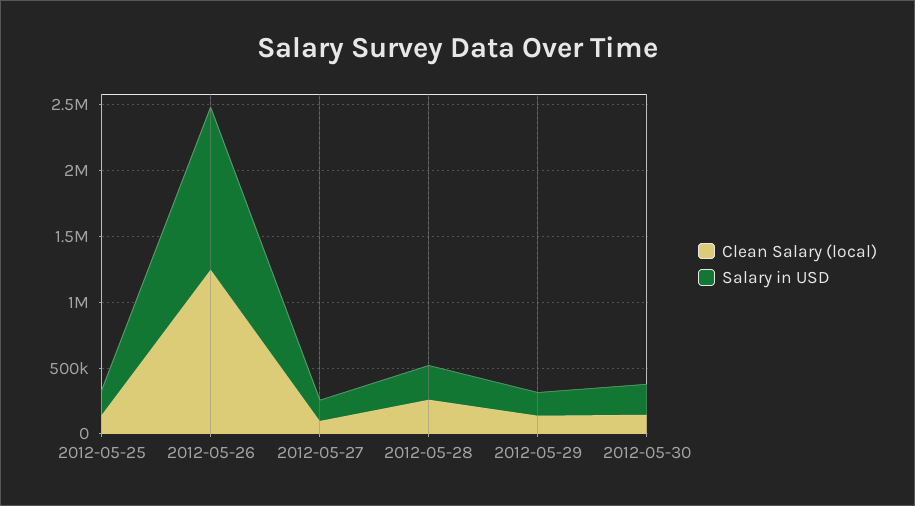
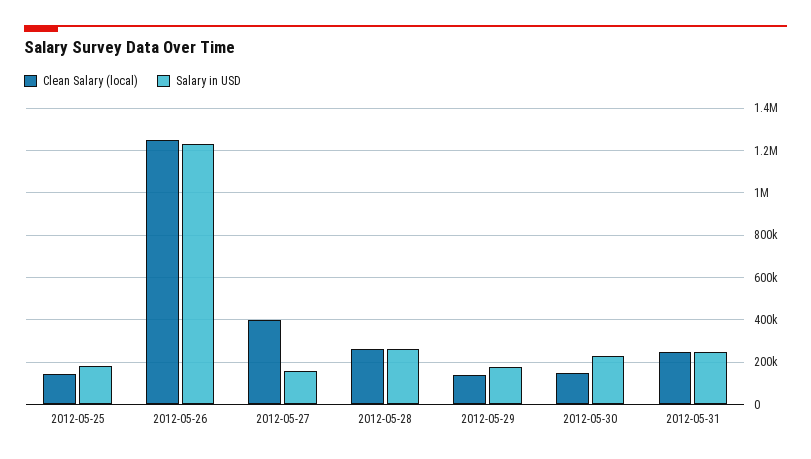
Clean Salary (local), 2012-05-27: 100000 -> 400000
Clean Salary (local), 2012-05-31: none -> 250000
Salary in USD, 2012-05-31: none -> 250000

